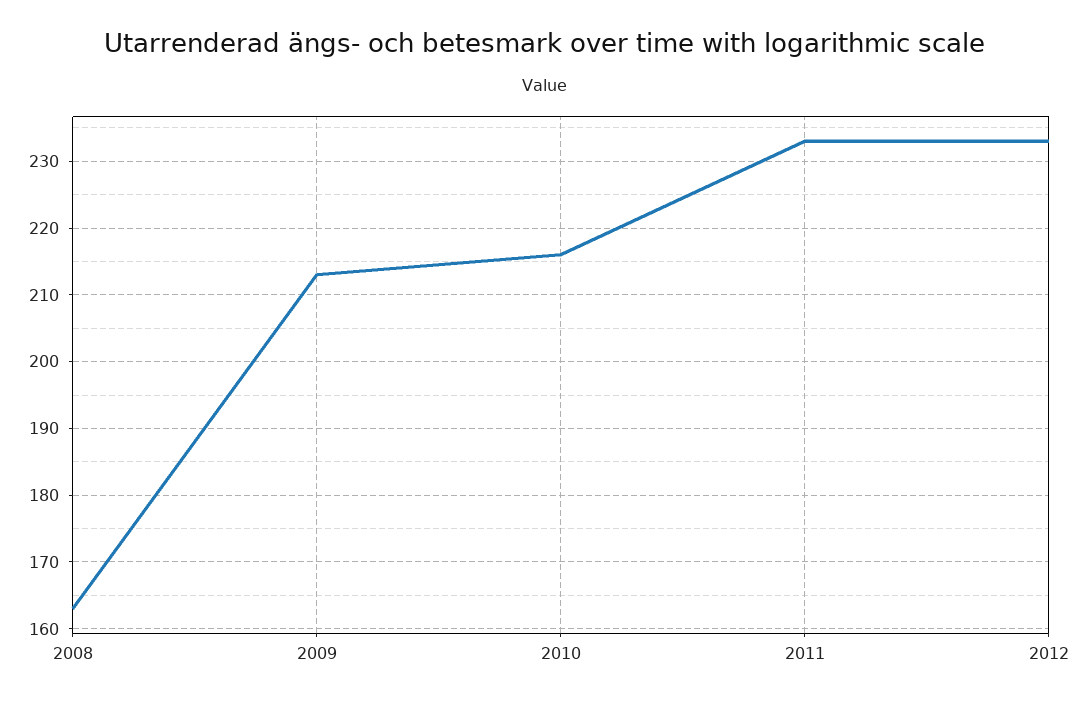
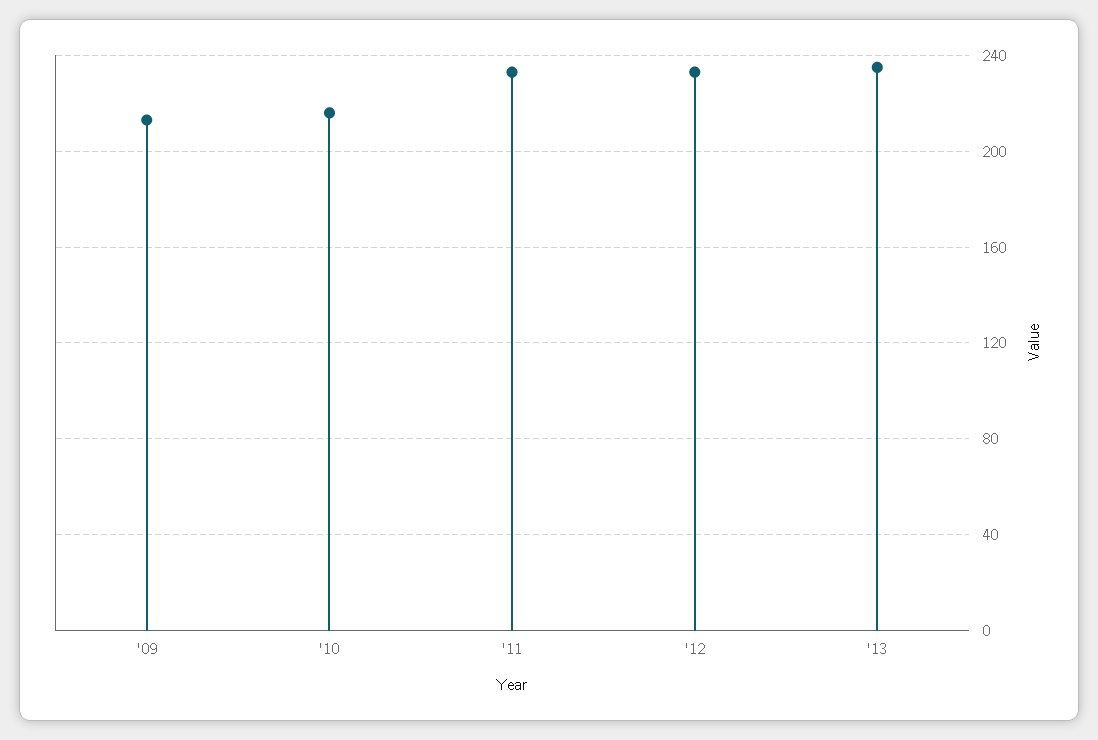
2008: 163 -> none
'13: none -> 235

